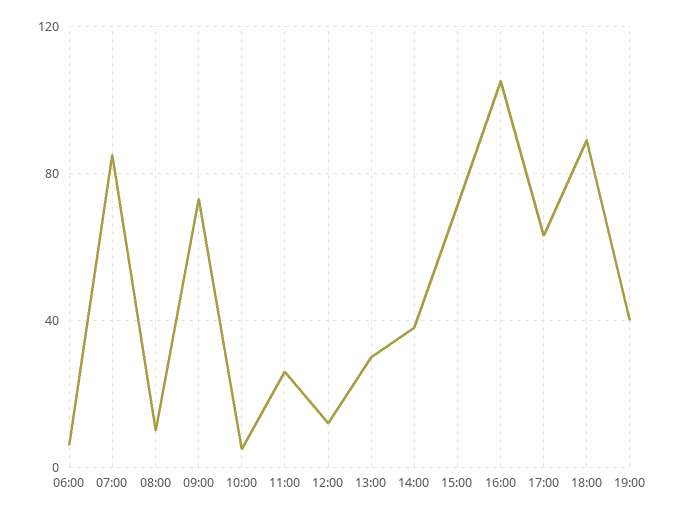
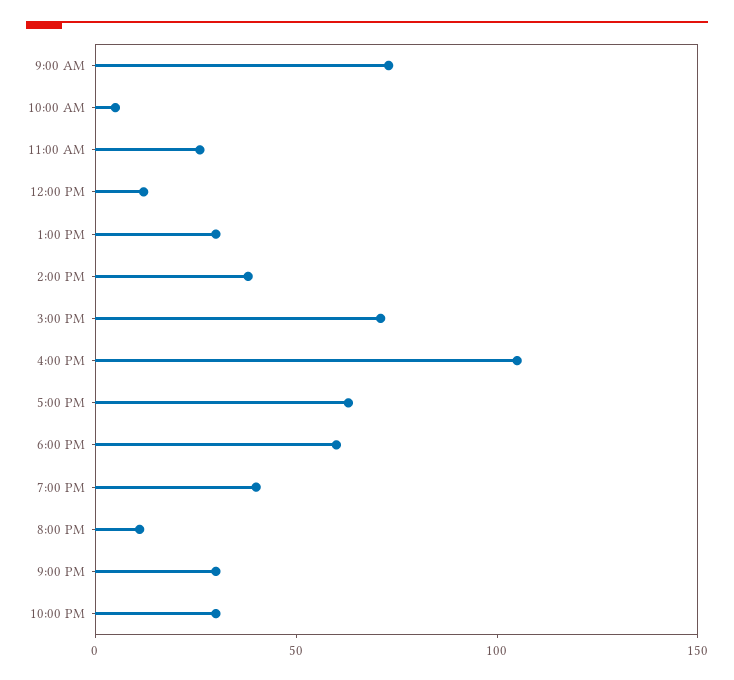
06:00: 5 -> none
07:00: 85 -> none
08:00: 10 -> none
18:00: 90 -> 60
8:00 PM: none -> 10
9:00 PM: none -> 30
10:00 PM: none -> 30

